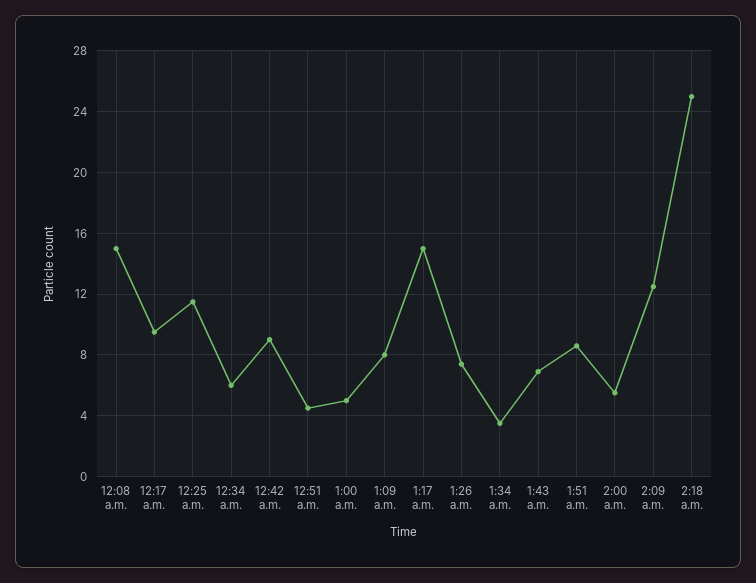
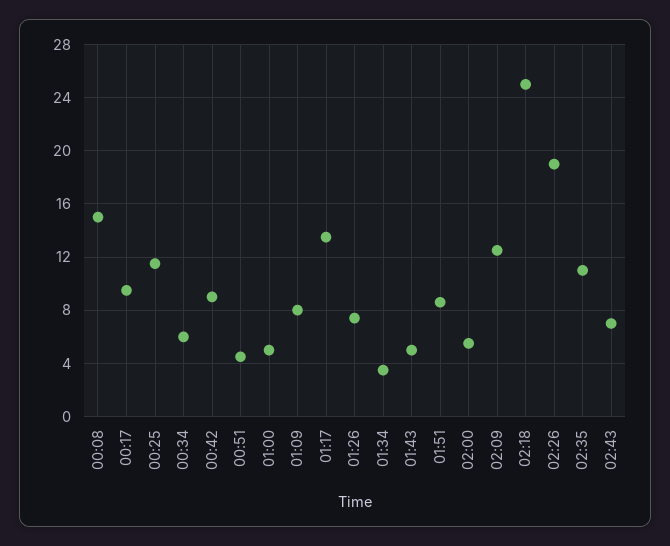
1:17 a.m.: 15 -> 13.5
1:43 a.m.: 7 -> 5
02:26: none -> 19
02:35: none -> 11
02:43: none -> 7

